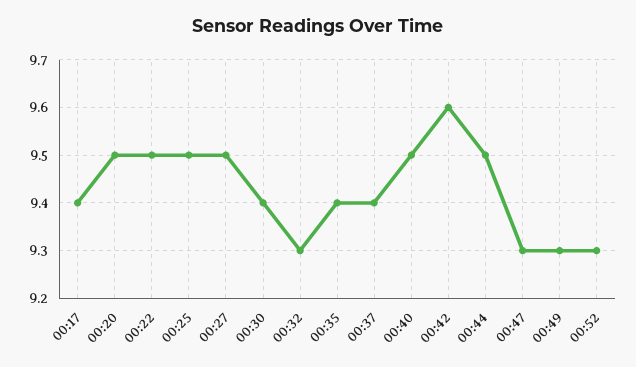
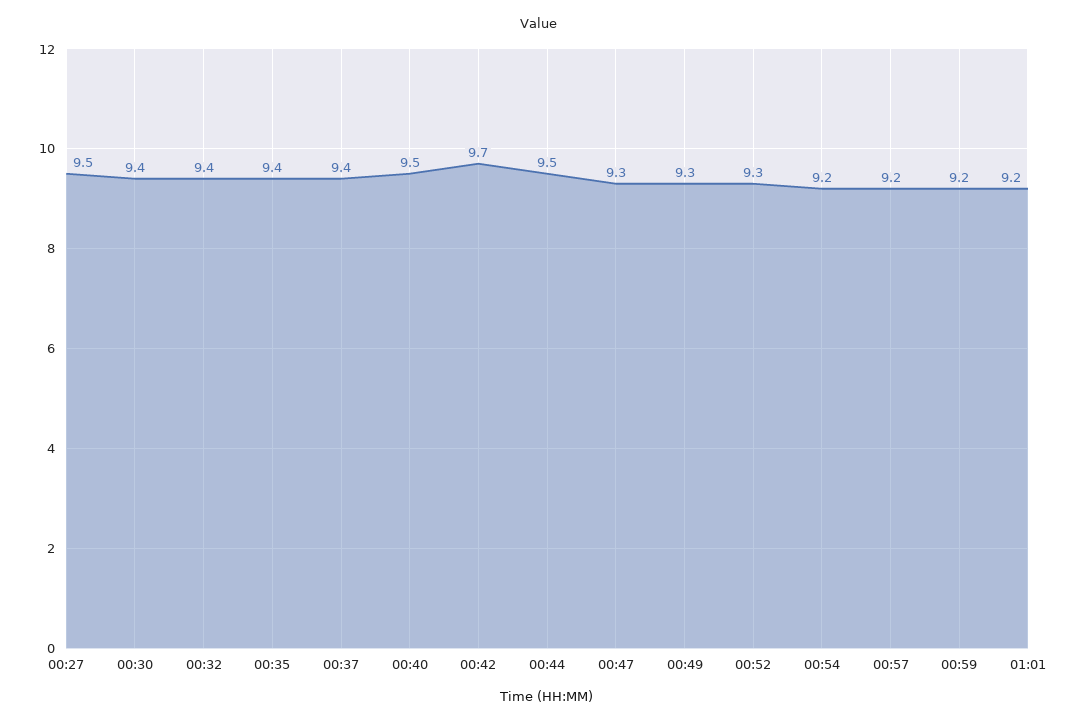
00:17: 9.4 -> none
00:20: 9.5 -> none
00:22: 9.5 -> none
00:25: 9.5 -> none
00:32: 9.3 -> 9.4
00:42: 9.6 -> 9.7
00:54: none -> 9.2
00:57: none -> 9.2
00:59: none -> 9.2
01:01: none -> 9.2

